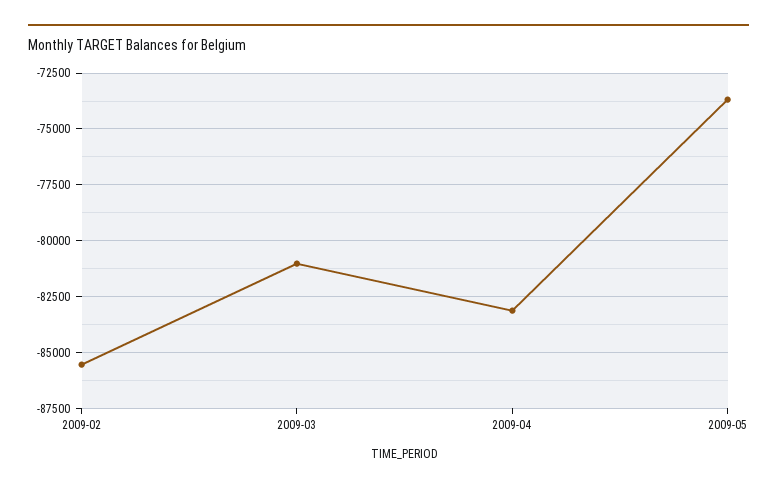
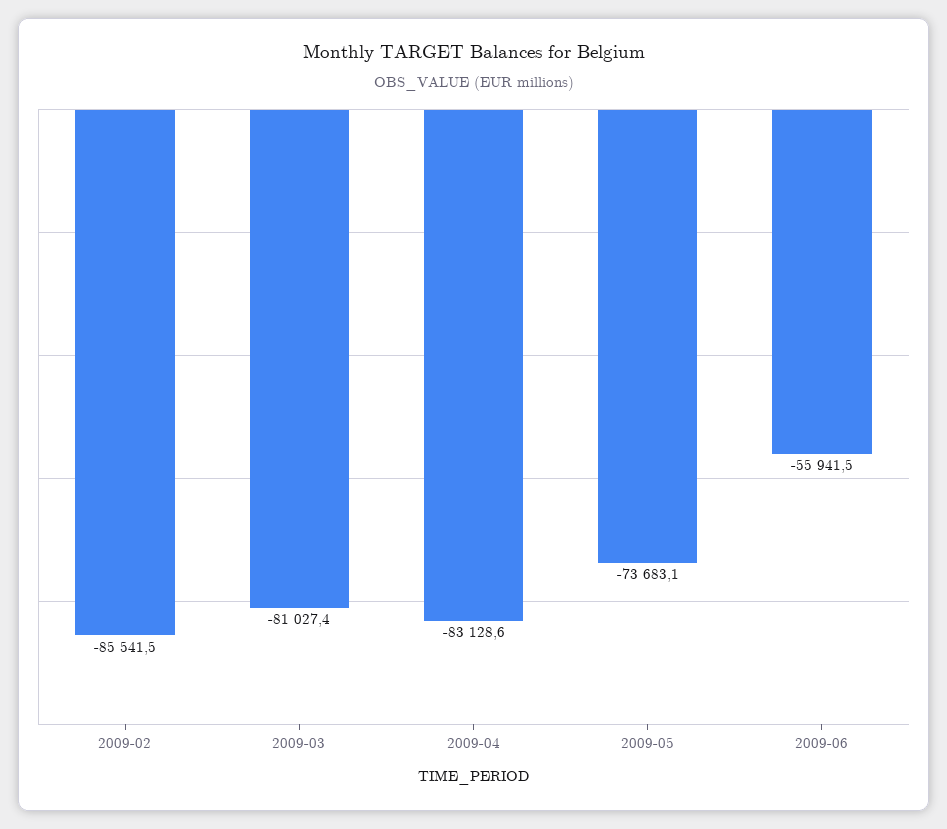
2009-06: none -> -55941.5

